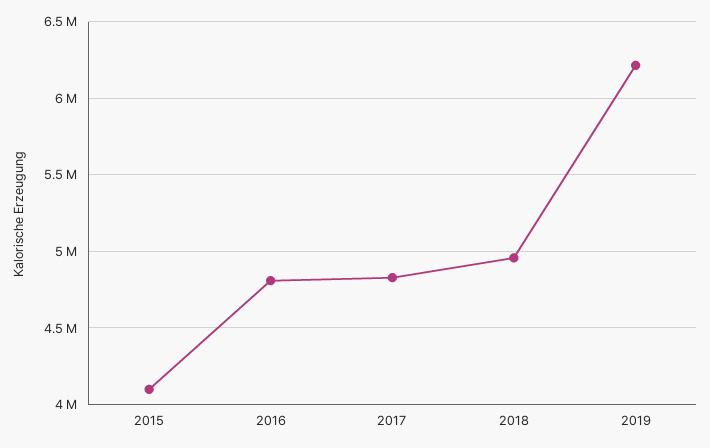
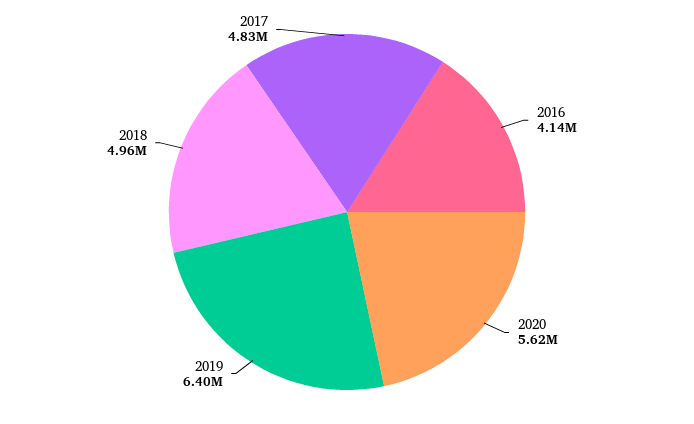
2015: 4100000 -> none
2016: 4800000 -> 4140000
2019: 6200000 -> 6400000
2020: none -> 5620000

